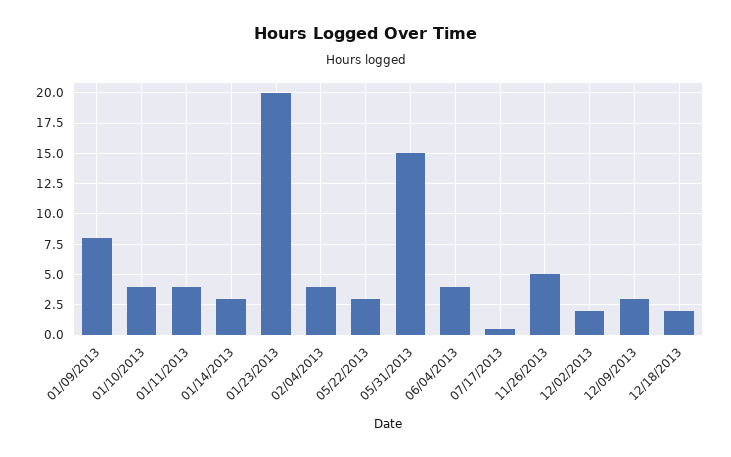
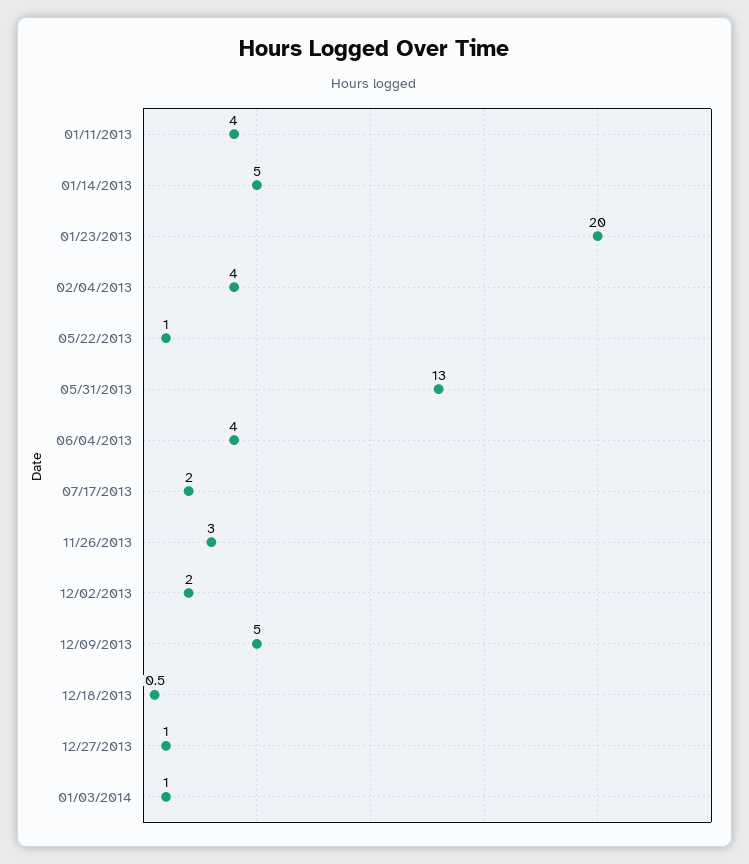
01/09/2013: 8 -> none
01/10/2013: 4 -> none
01/14/2013: 3 -> 5
05/22/2013: 3 -> 1
05/31/2013: 15 -> 13
07/17/2013: 0.5 -> 2
11/26/2013: 5 -> 3
12/09/2013: 3 -> 5
12/18/2013: 2 -> 0.5
12/27/2013: none -> 1
01/03/2014: none -> 1

